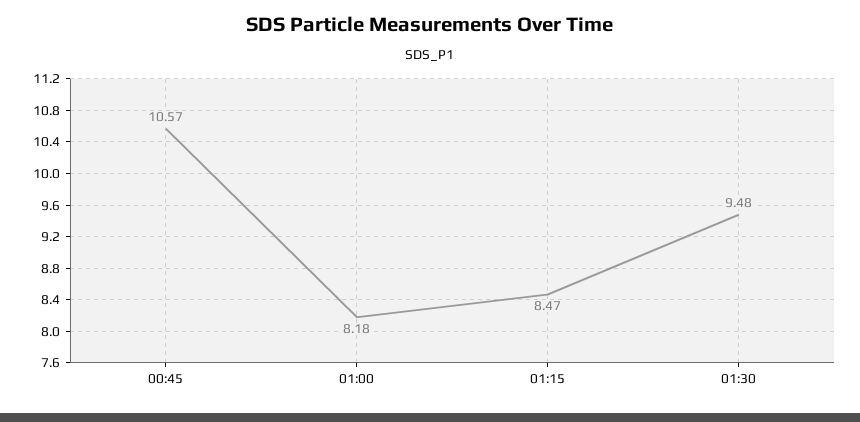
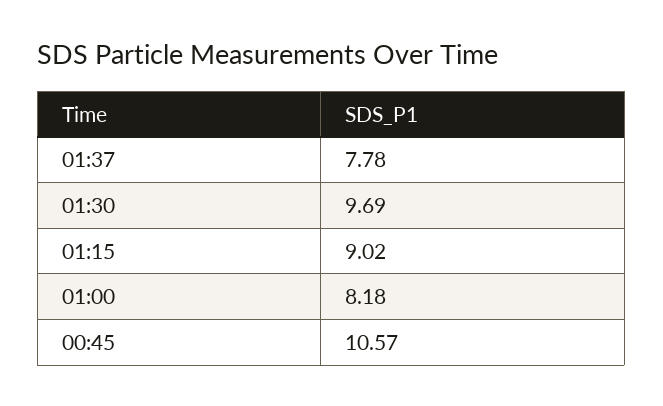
01:15: 8.47 -> 9.02
01:30: 9.48 -> 9.69
01:37: none -> 7.78

